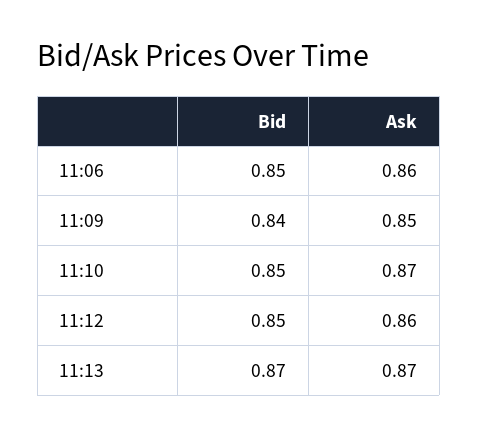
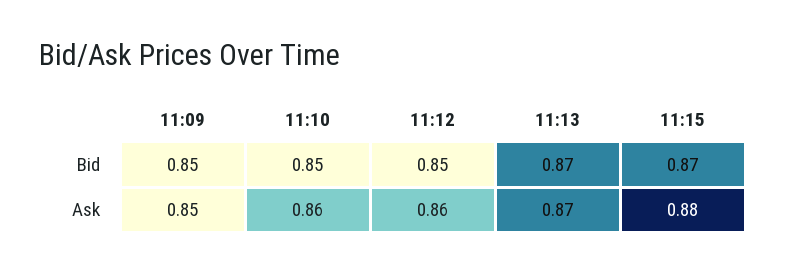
Bid, 11:06: 0.85 -> none
Ask, 11:06: 0.86 -> none
Bid, 11:09: 0.84 -> 0.85
Ask, 11:10: 0.87 -> 0.86
Bid, 11:15: none -> 0.87
Ask, 11:15: none -> 0.88

